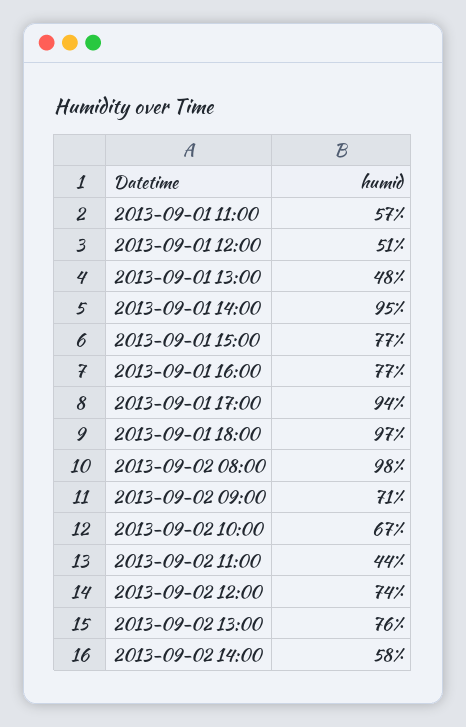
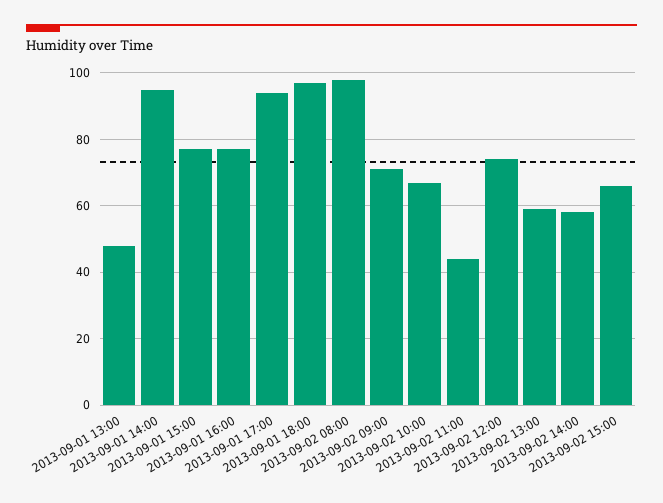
2013-09-01 11:00: 57 -> none
2013-09-01 12:00: 51 -> none
2013-09-02 13:00: 76 -> 60
2013-09-02 15:00: none -> 65

